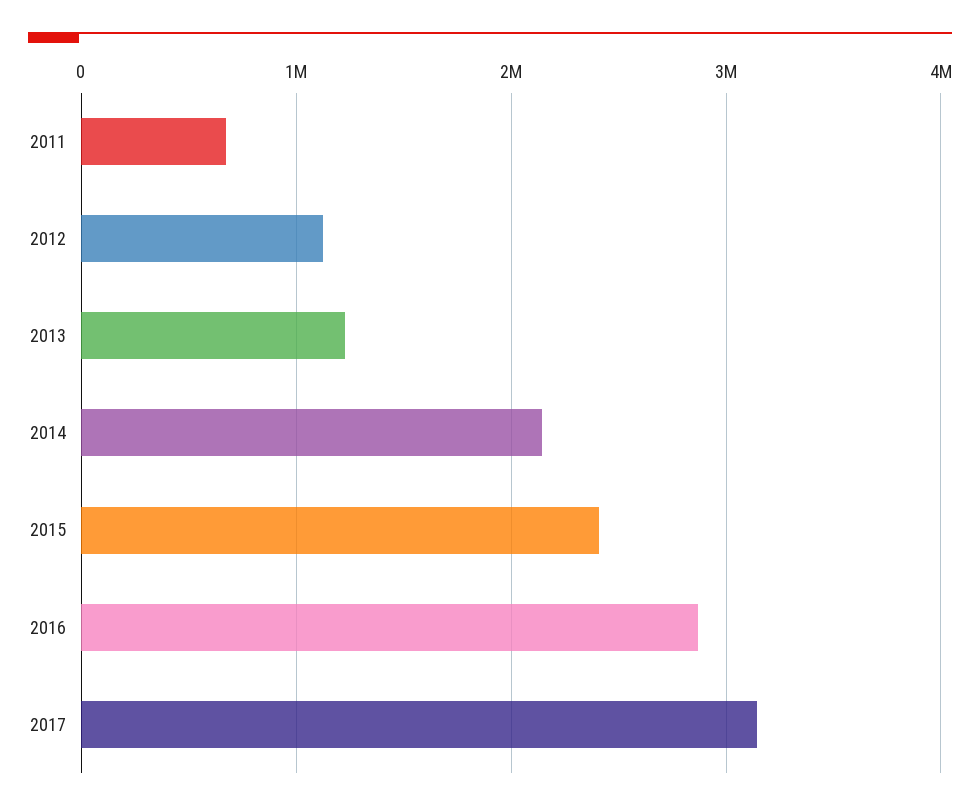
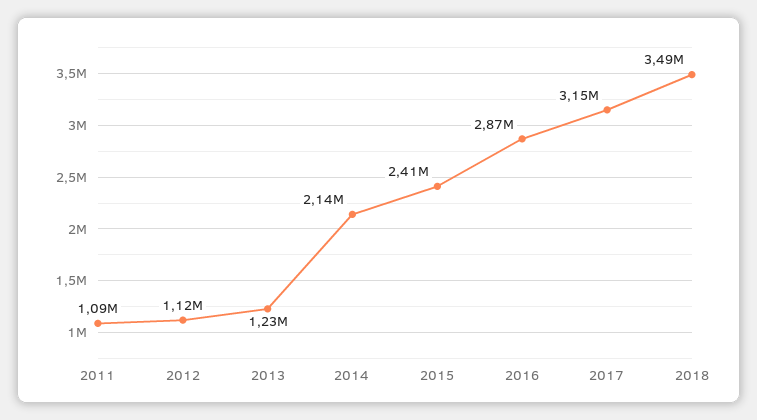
2011: 700000 -> 1090000
2018: none -> 3490000

